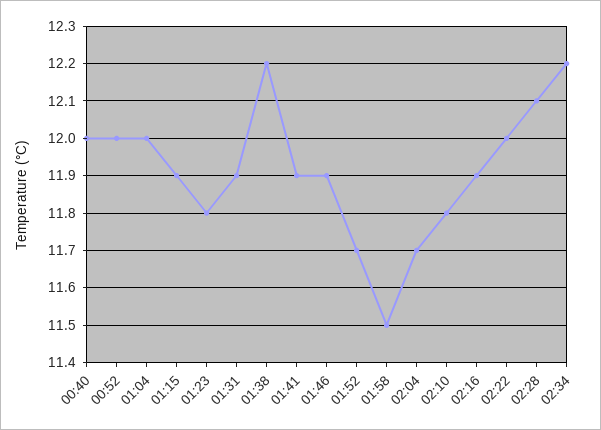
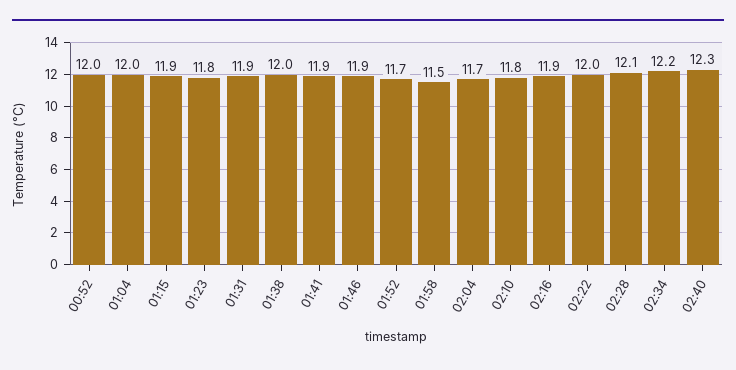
00:40: 12 -> none
01:38: 12.2 -> 12
02:40: none -> 12.3

